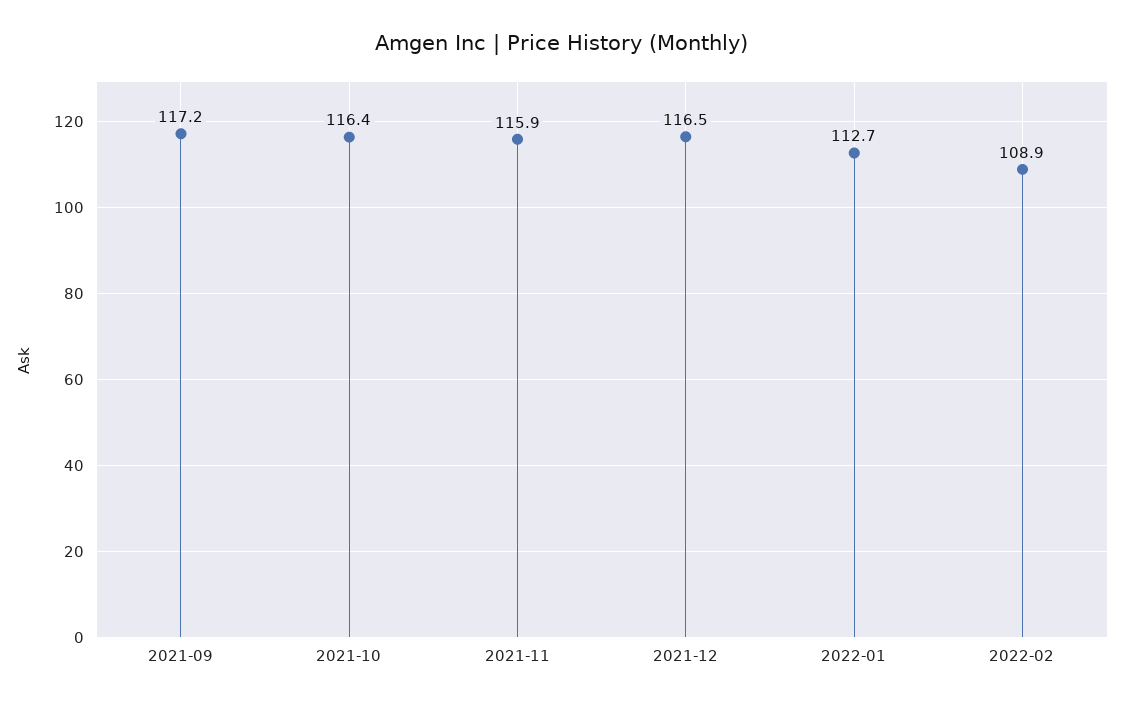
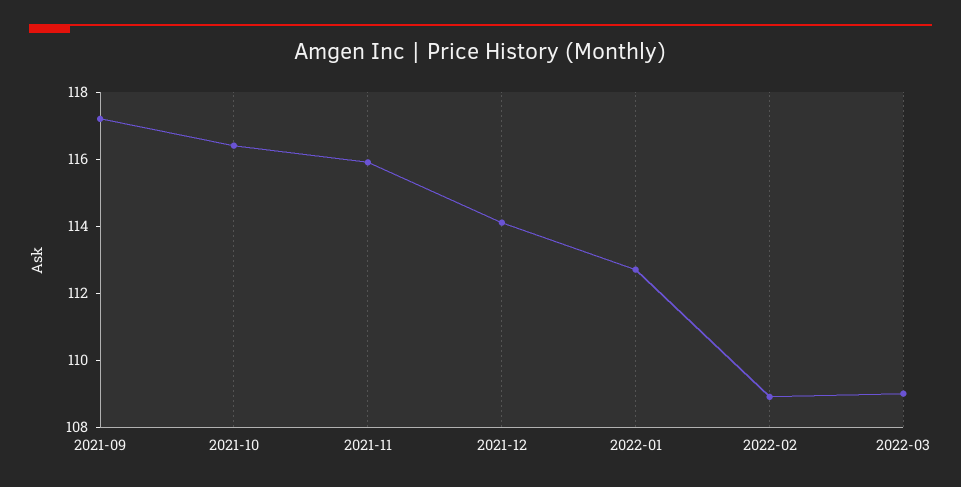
2021-12: 116.5 -> 114
2022-03: none -> 109

